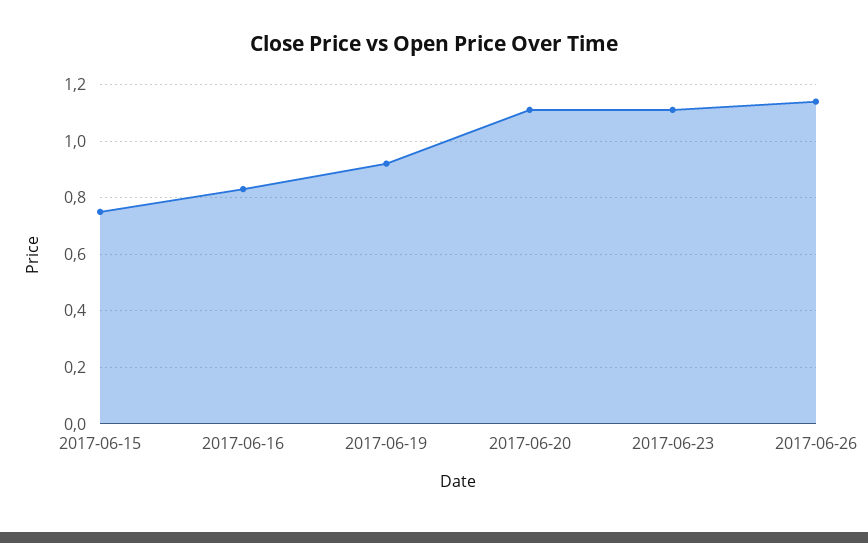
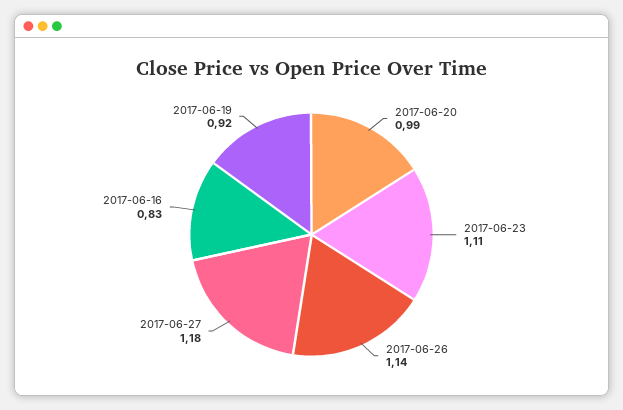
2017-06-15: 0.75 -> none
2017-06-20: 1.1 -> 0.99
2017-06-27: none -> 1.18

